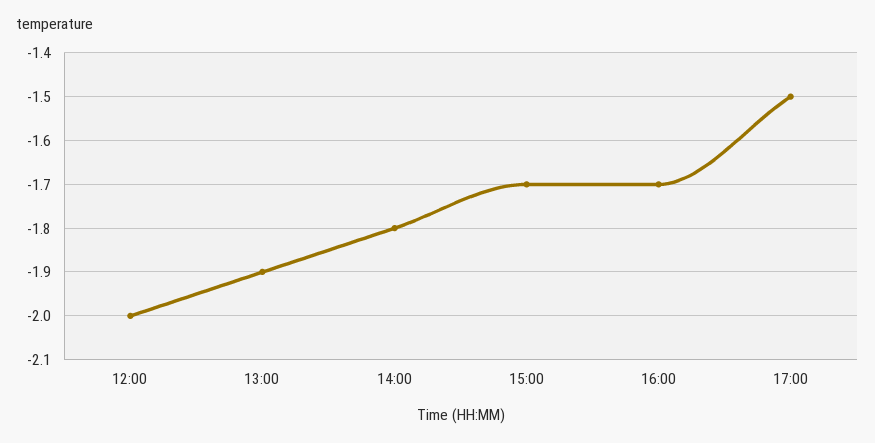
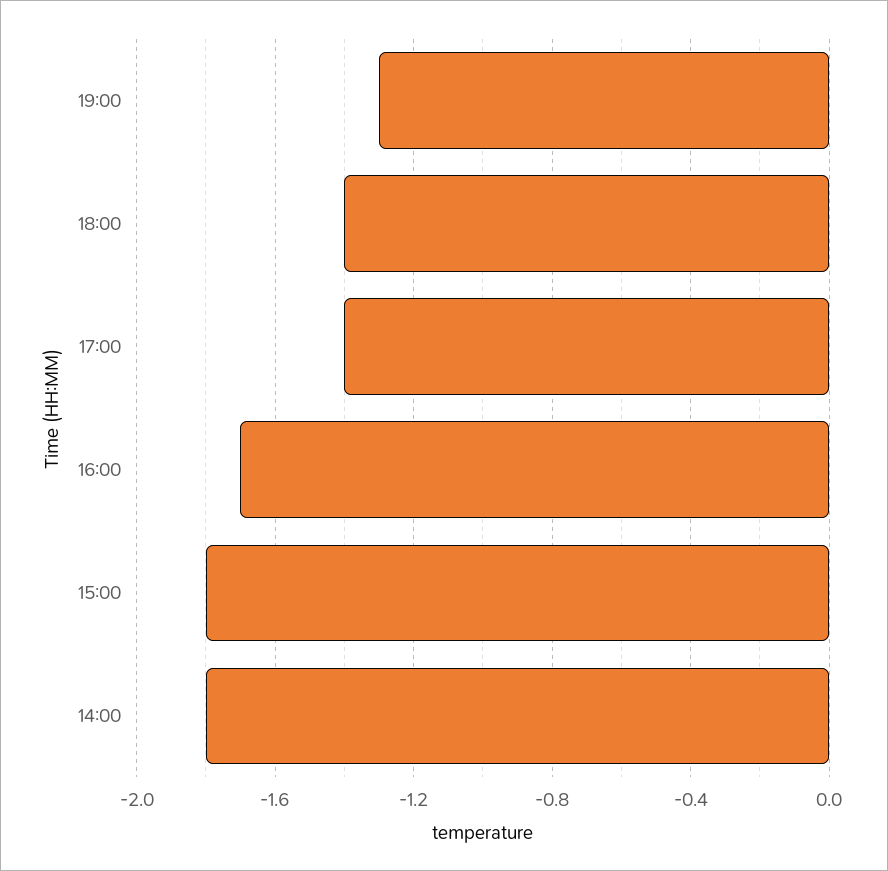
12:00: -2 -> none
13:00: -1.9 -> none
15:00: -1.7 -> -1.8
17:00: -1.5 -> -1.4
19:00: none -> -1.3
18:00: none -> -1.4

